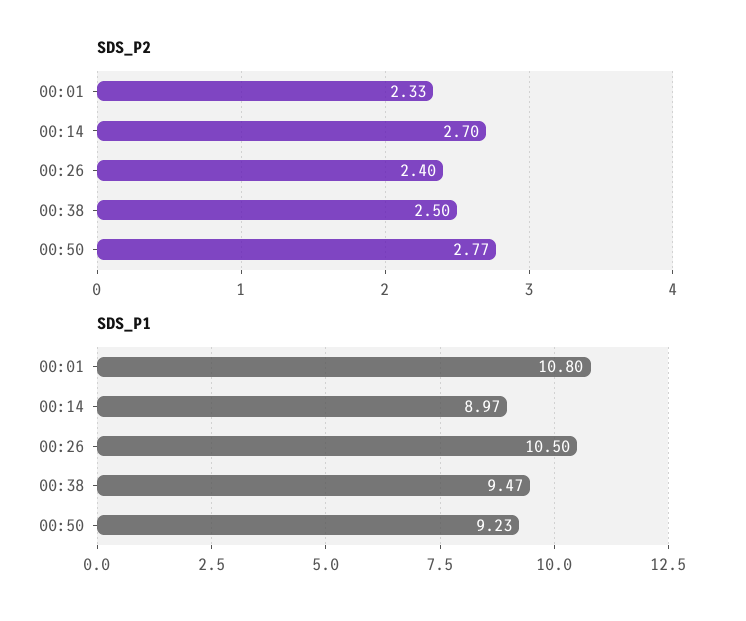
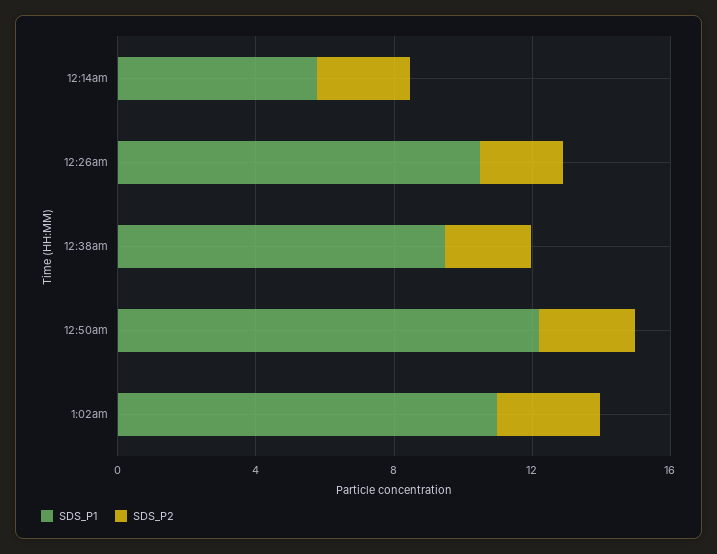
SDS_P2, 00:01: 2.33 -> none
SDS_P1, 00:01: 10.8 -> none
SDS_P1, 00:14: 8.97 -> 6
SDS_P1, 00:50: 9.23 -> 12
SDS_P1, 1:02am: none -> 11
SDS_P2, 1:02am: none -> 3

